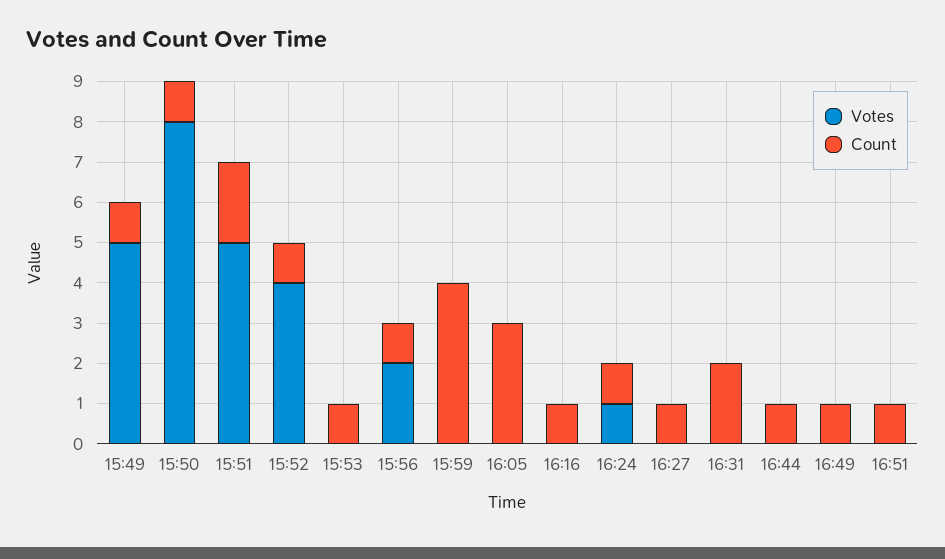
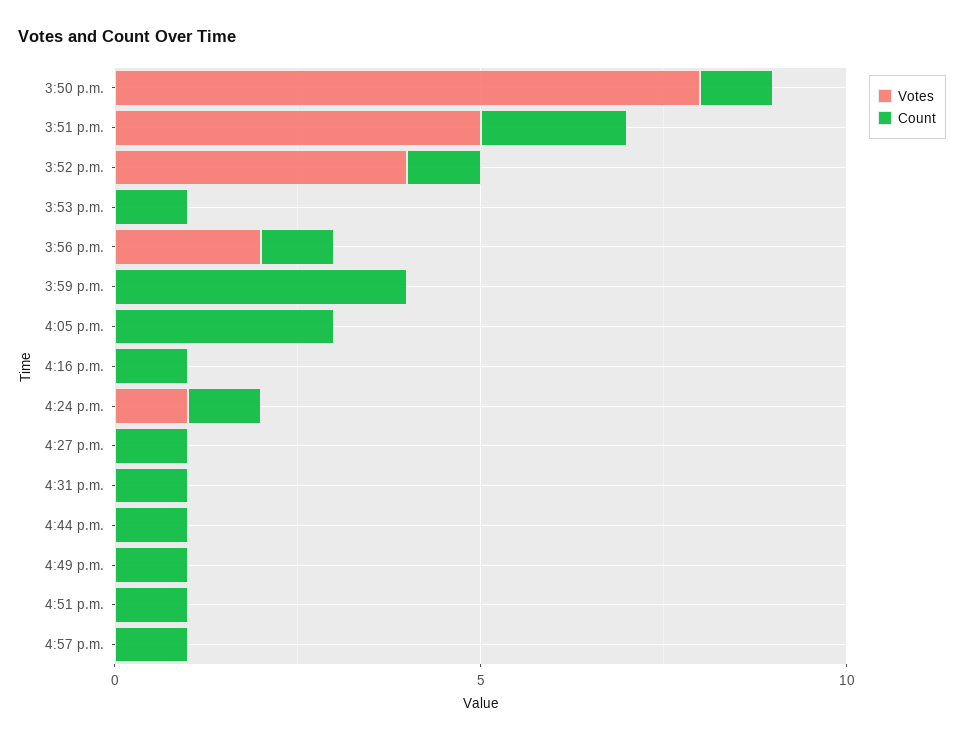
Votes, 15:49: 5 -> none
Count, 15:49: 1 -> none
Count, 16:31: 2 -> 1
Votes, 4:57 p.m.: none -> 0
Count, 4:57 p.m.: none -> 1

